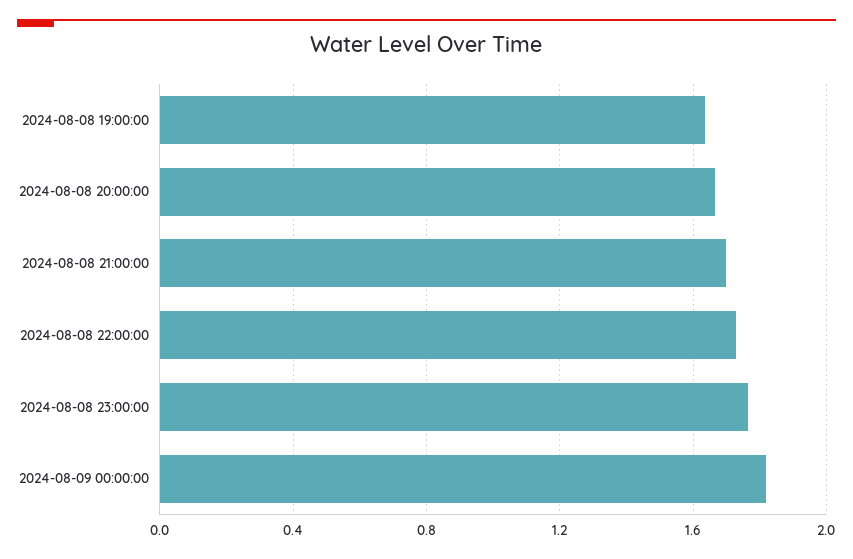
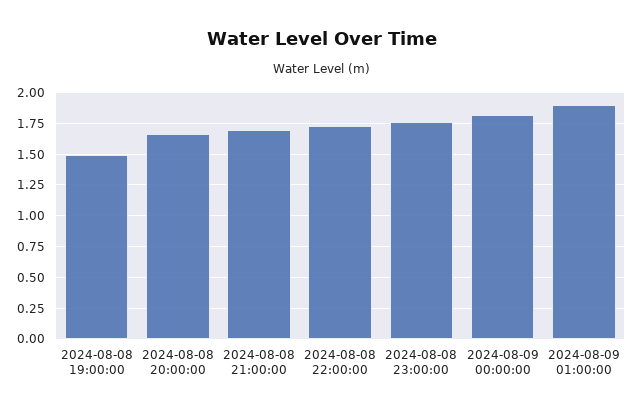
2024-08-08 19:00:00: 1.65 -> 1.5
2024-08-09 01:00:00: none -> 1.9

